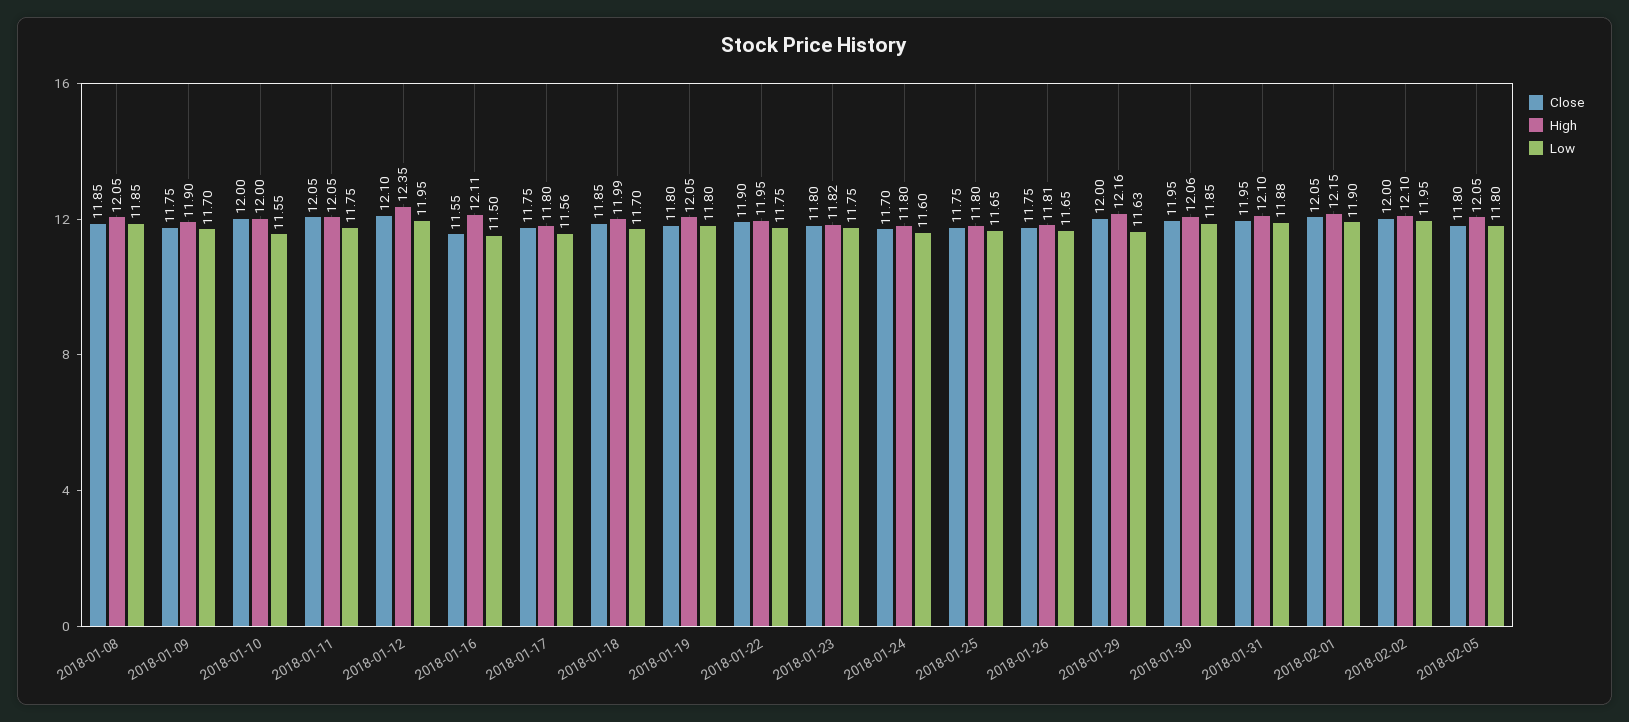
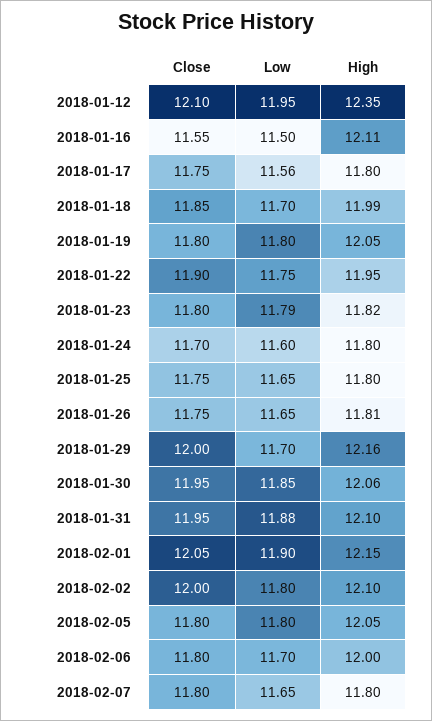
Close, 2018-01-08: 11.85 -> none
High, 2018-01-08: 12.05 -> none
Low, 2018-01-08: 11.85 -> none
Close, 2018-01-09: 11.75 -> none
High, 2018-01-09: 11.9 -> none
Low, 2018-01-09: 11.7 -> none
Close, 2018-01-10: 12 -> none
High, 2018-01-10: 12 -> none
Low, 2018-01-10: 11.55 -> none
Close, 2018-01-11: 12.05 -> none
High, 2018-01-11: 12.05 -> none
Low, 2018-01-11: 11.75 -> none
Low, 2018-01-23: 11.75 -> 11.79
Low, 2018-01-29: 11.63 -> 11.7
Low, 2018-02-02: 11.95 -> 11.8
Close, 2018-02-06: none -> 11.8
Low, 2018-02-06: none -> 11.7
High, 2018-02-06: none -> 12
Close, 2018-02-07: none -> 11.8
Low, 2018-02-07: none -> 11.65
High, 2018-02-07: none -> 11.8

